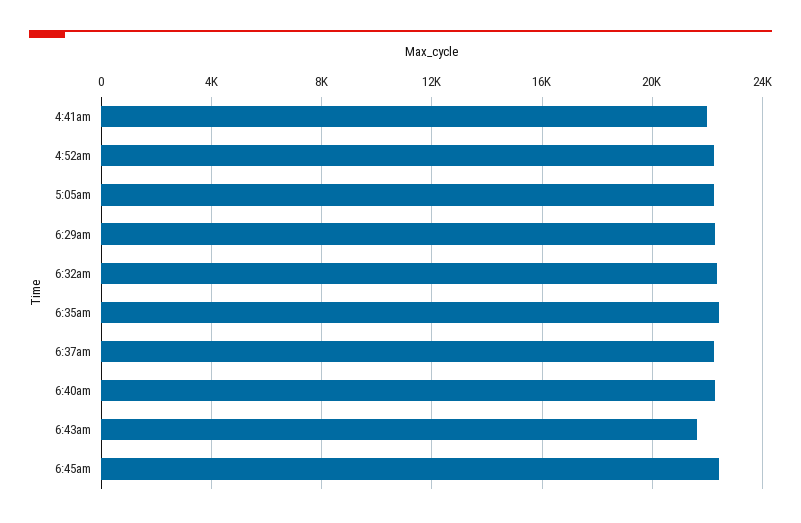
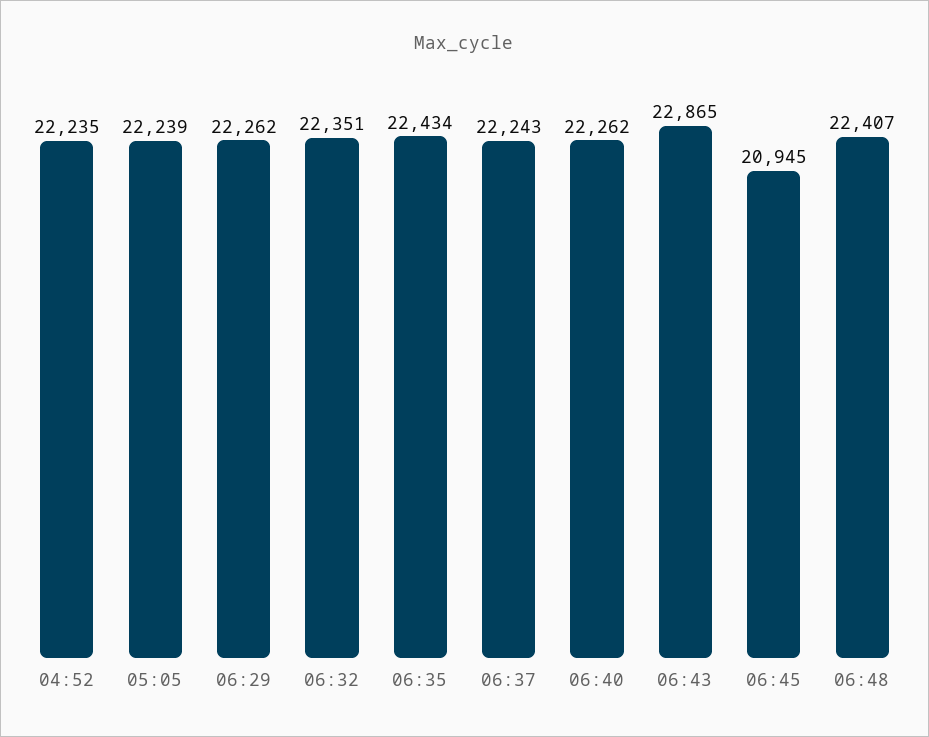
4:41am: 22000 -> none
6:43am: 21500 -> 22865
6:45am: 22500 -> 20945
06:48: none -> 22407

